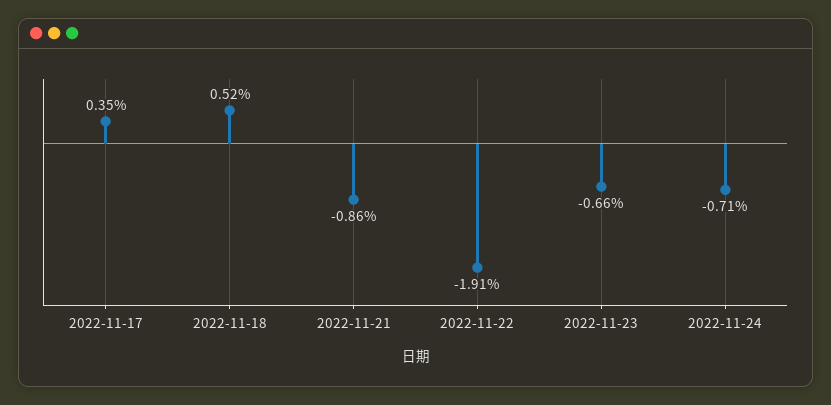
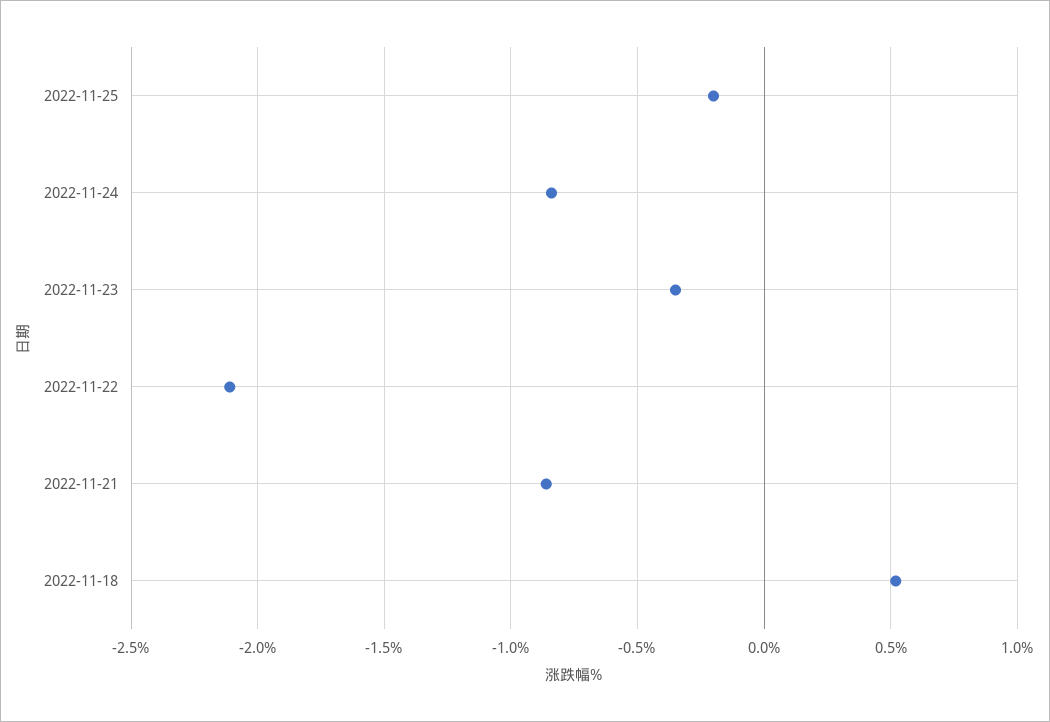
2022-11-17: 0.35 -> none
2022-11-22: -1.91 -> -2.1
2022-11-23: -0.66 -> -0.35
2022-11-24: -0.71 -> -0.85
2022-11-25: none -> -0.2

